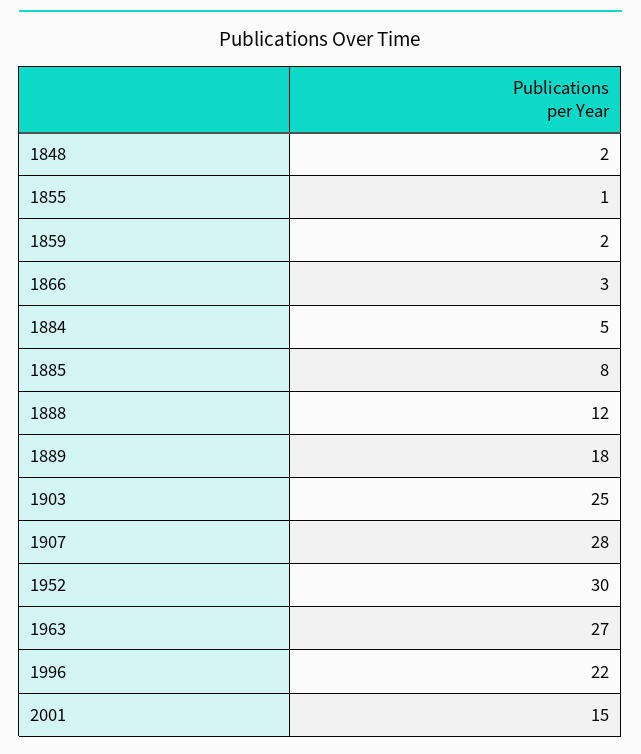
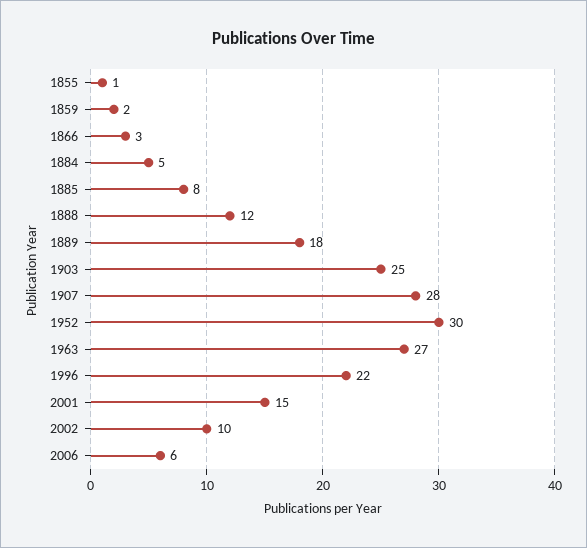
1848: 2 -> none
2002: none -> 10
2006: none -> 6

